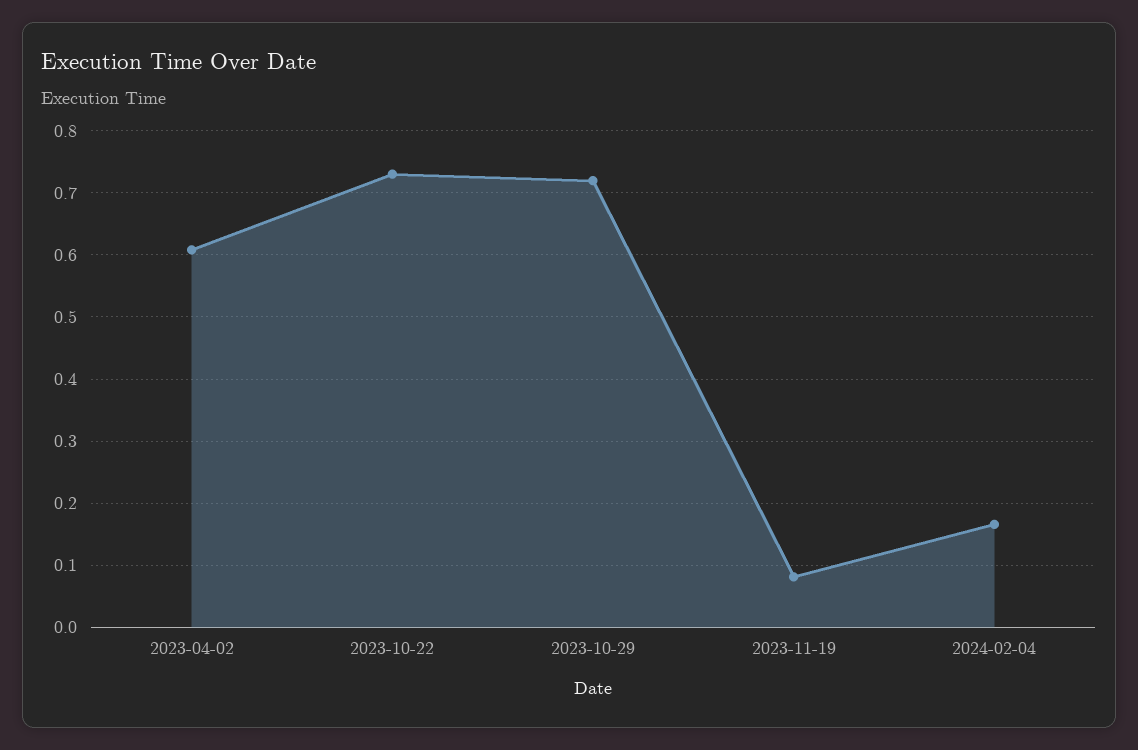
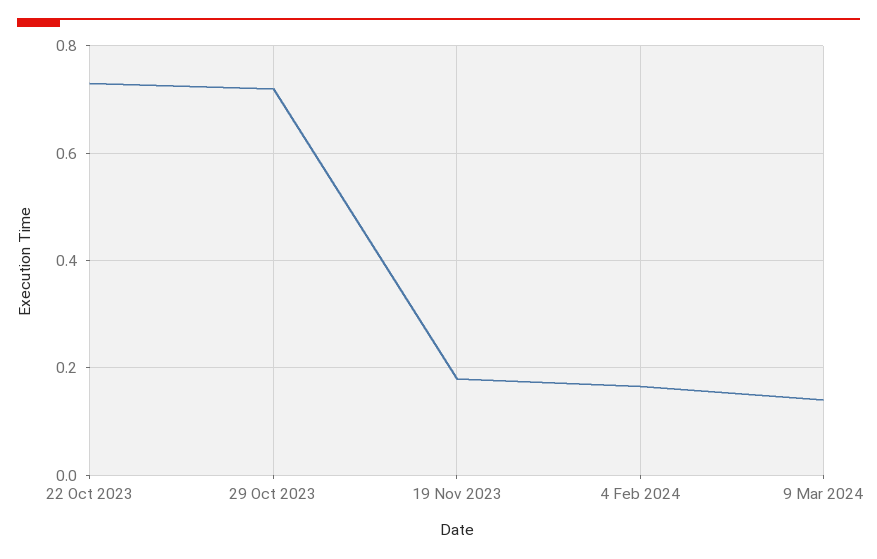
2023-04-02: 0.61 -> none
2023-11-19: 0.08 -> 0.18
9 Mar 2024: none -> 0.14

